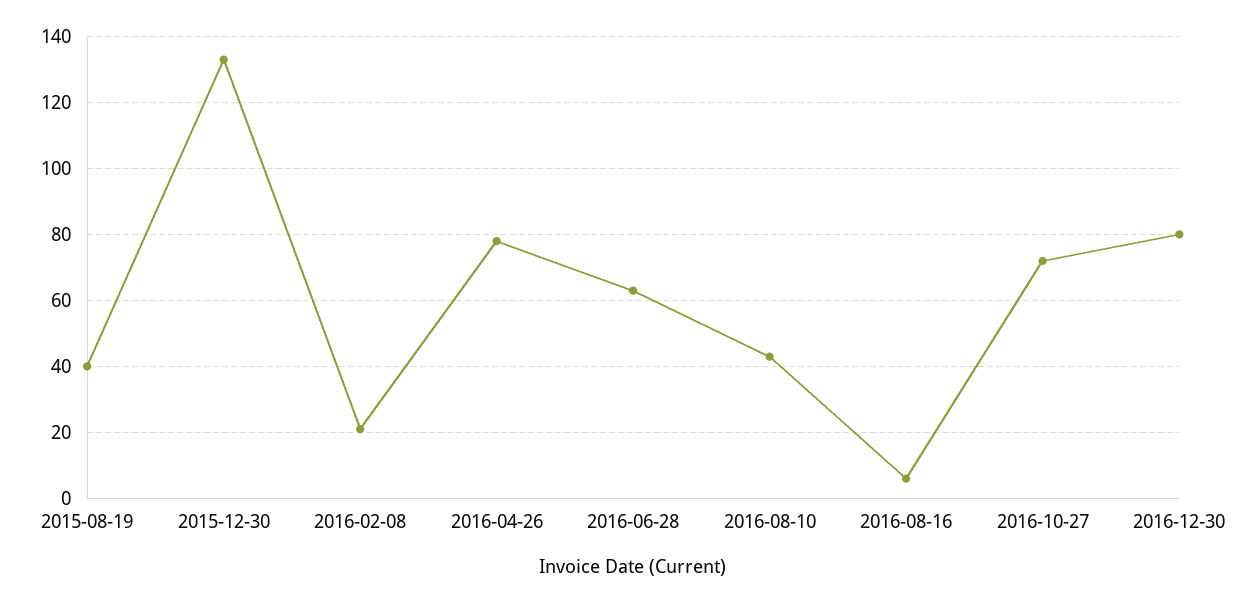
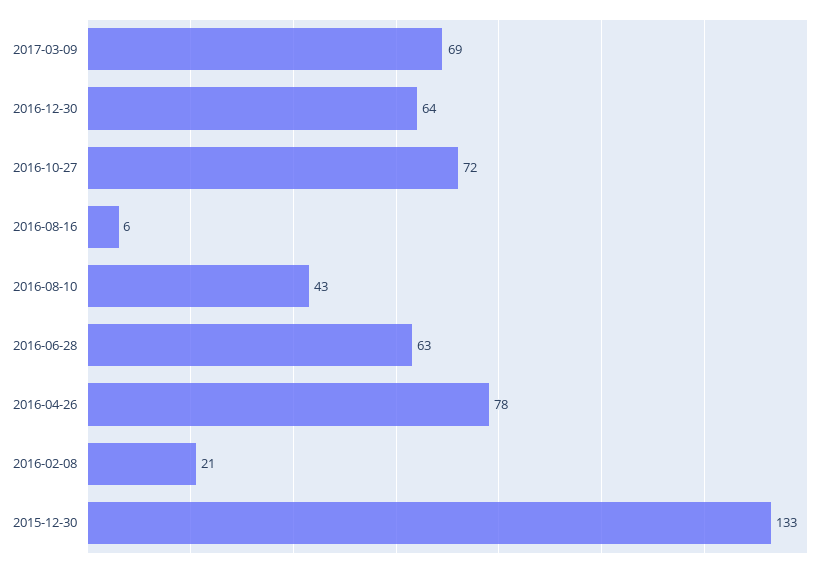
2015-08-19: 40 -> none
2016-12-30: 80 -> 64
2017-03-09: none -> 69

